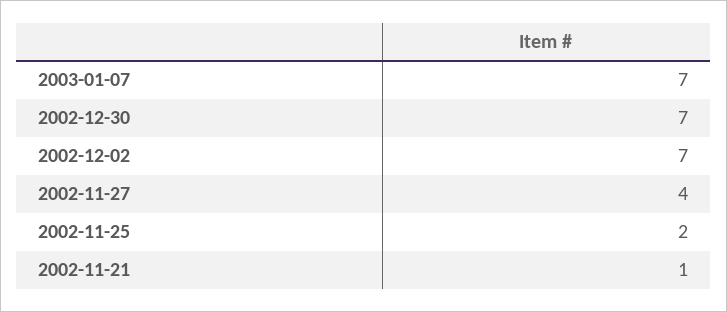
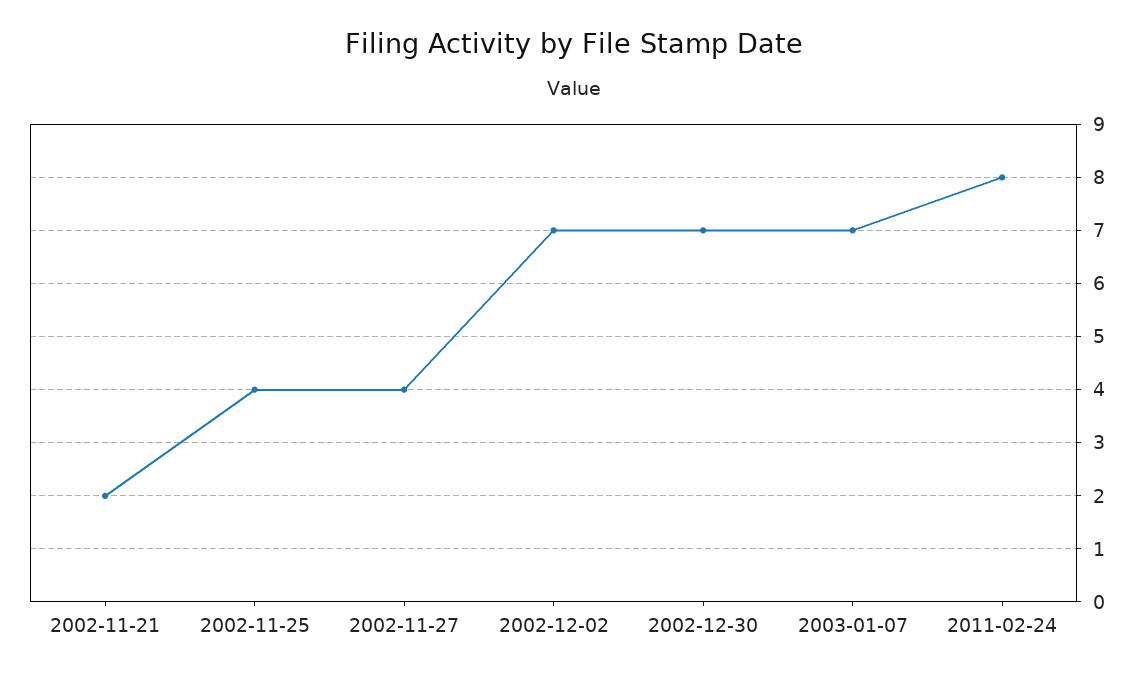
2002-11-25: 2 -> 4
2002-11-21: 1 -> 2
2011-02-24: none -> 8

